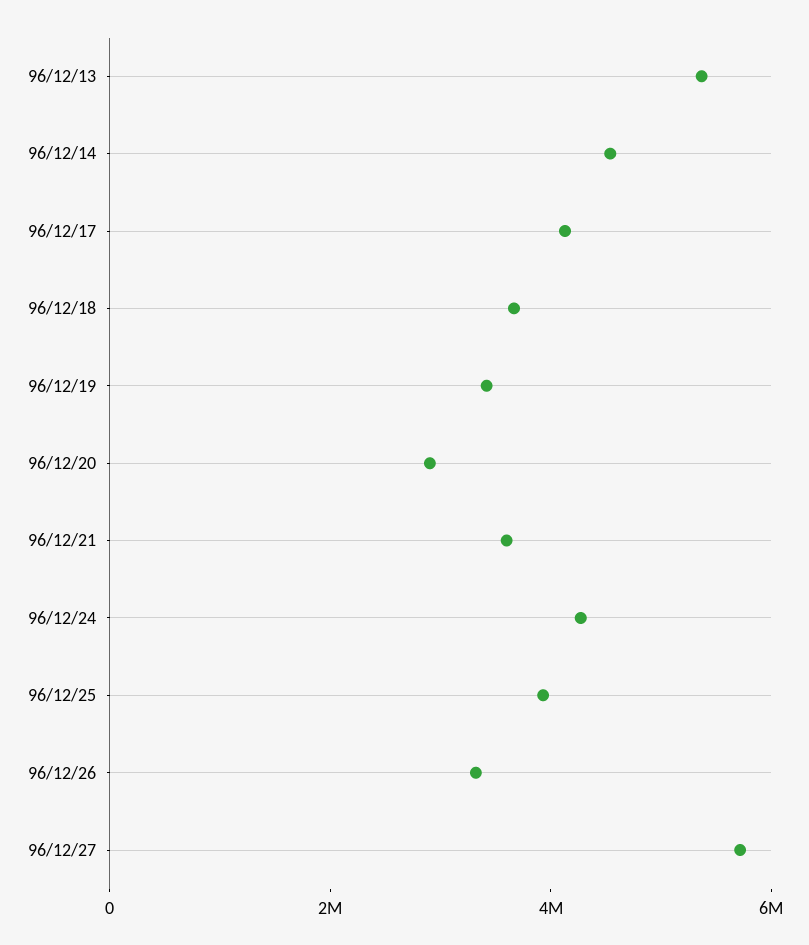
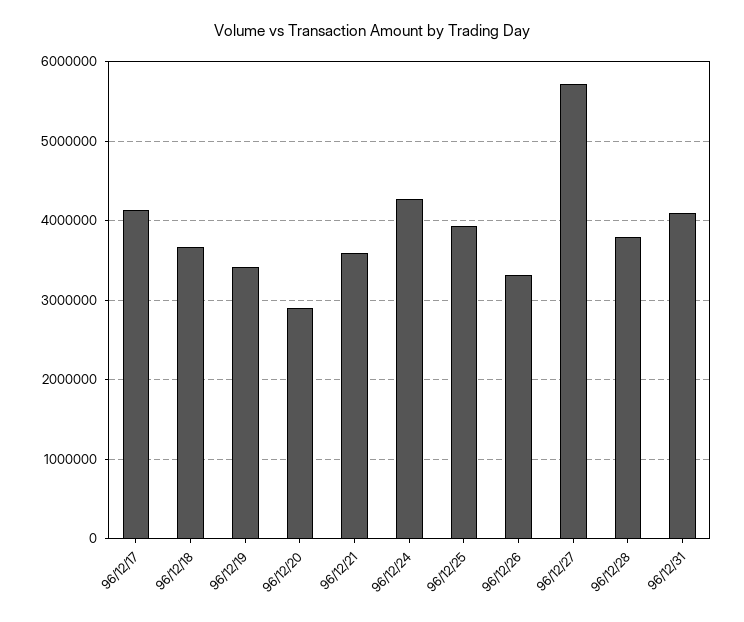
96/12/13: 5500000 -> none
96/12/14: 4500000 -> none
96/12/28: none -> 3800000
96/12/31: none -> 4100000

